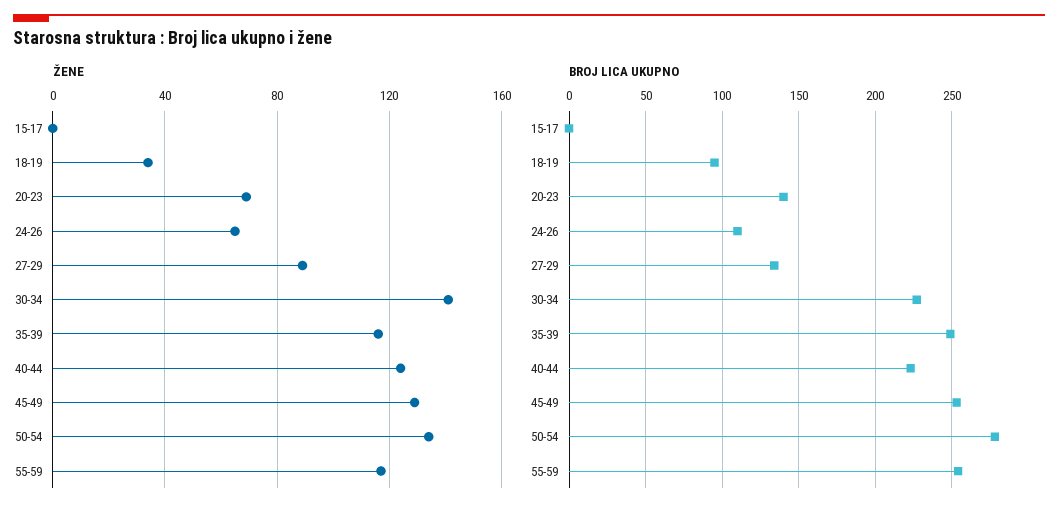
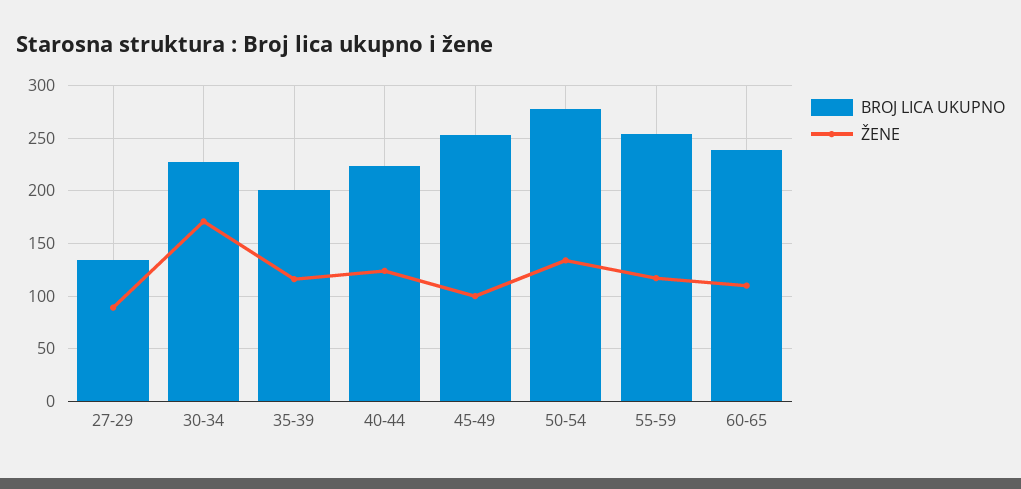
ŽENE, 15-17: 0 -> none
ŽENE, 18-19: 35 -> none
ŽENE, 20-23: 70 -> none
ŽENE, 24-26: 65 -> none
ŽENE, 30-34: 140 -> 170
ŽENE, 45-49: 130 -> 100
BROJ LICA UKUPNO, 15-17: 0 -> none
BROJ LICA UKUPNO, 18-19: 95 -> none
BROJ LICA UKUPNO, 20-23: 140 -> none
BROJ LICA UKUPNO, 24-26: 110 -> none
BROJ LICA UKUPNO, 35-39: 250 -> 200
BROJ LICA UKUPNO, 60-65: none -> 240
ŽENE, 60-65: none -> 110

